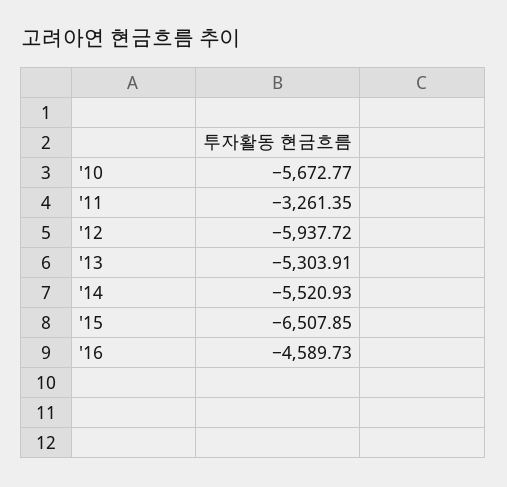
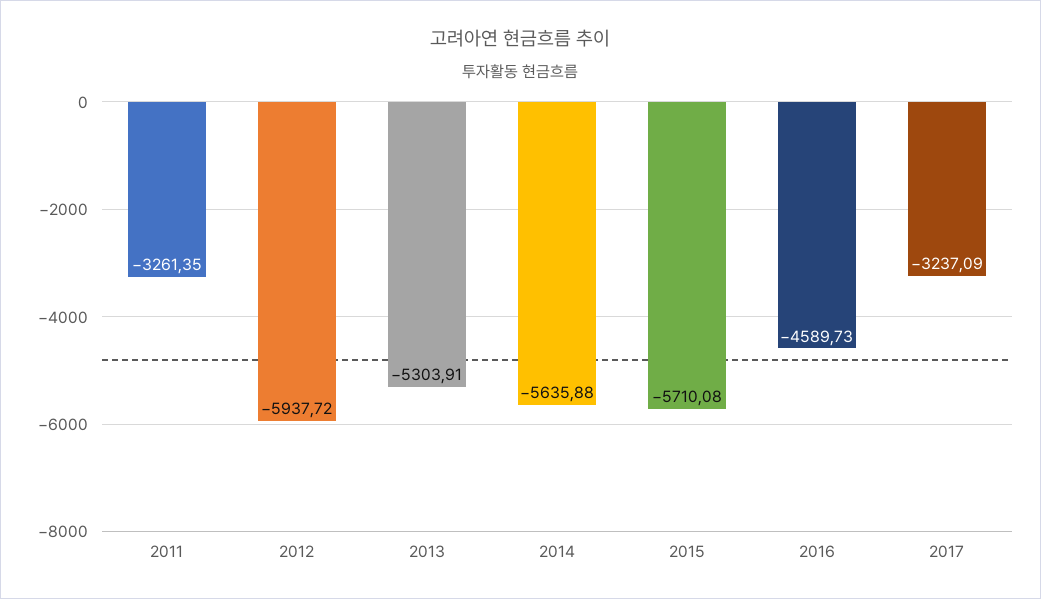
'10: -5672.77 -> none
'14: -5520.93 -> -5635.88
'15: -6507.85 -> -5710.08
2017: none -> -3237.09

